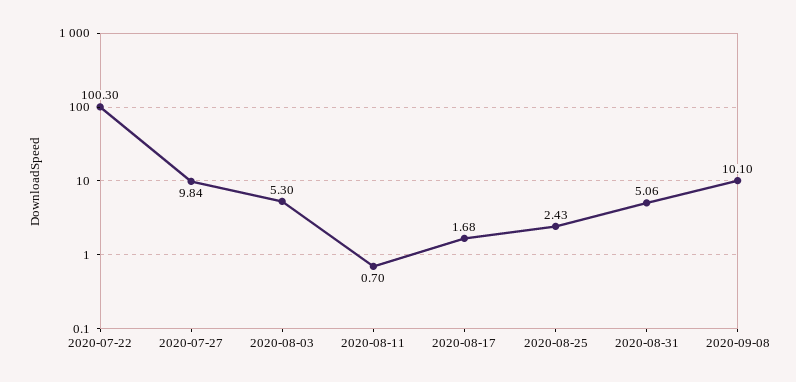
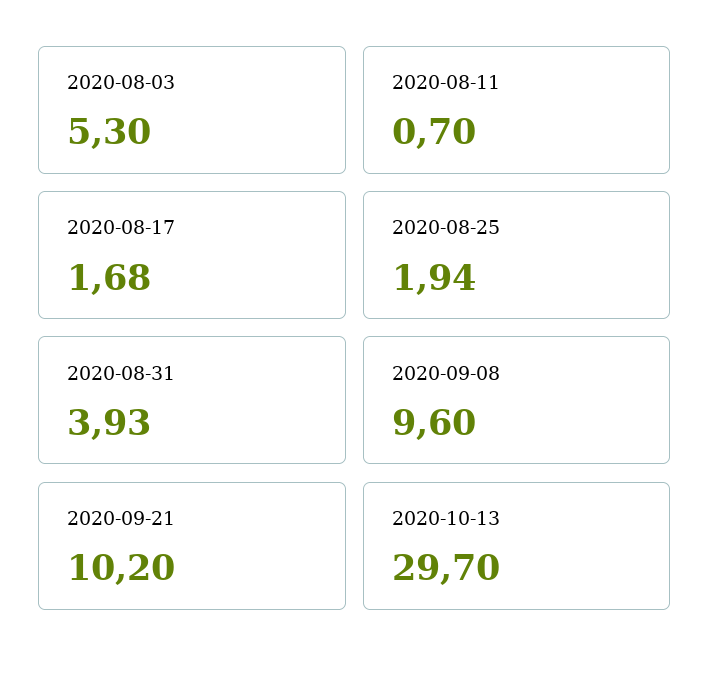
2020-07-22: 100.3 -> none
2020-07-27: 9.84 -> none
2020-08-25: 2.43 -> 1.94
2020-08-31: 5.06 -> 3.93
2020-09-08: 10.1 -> 9.6
2020-09-21: none -> 10.2
2020-10-13: none -> 29.7

